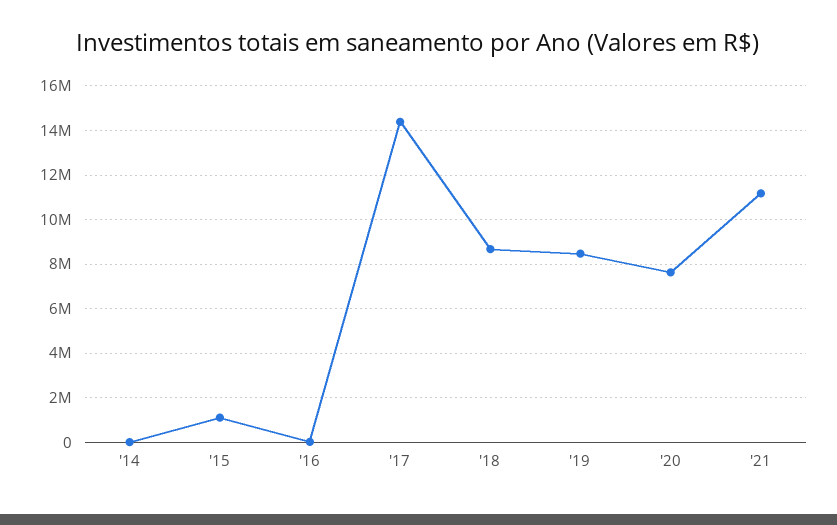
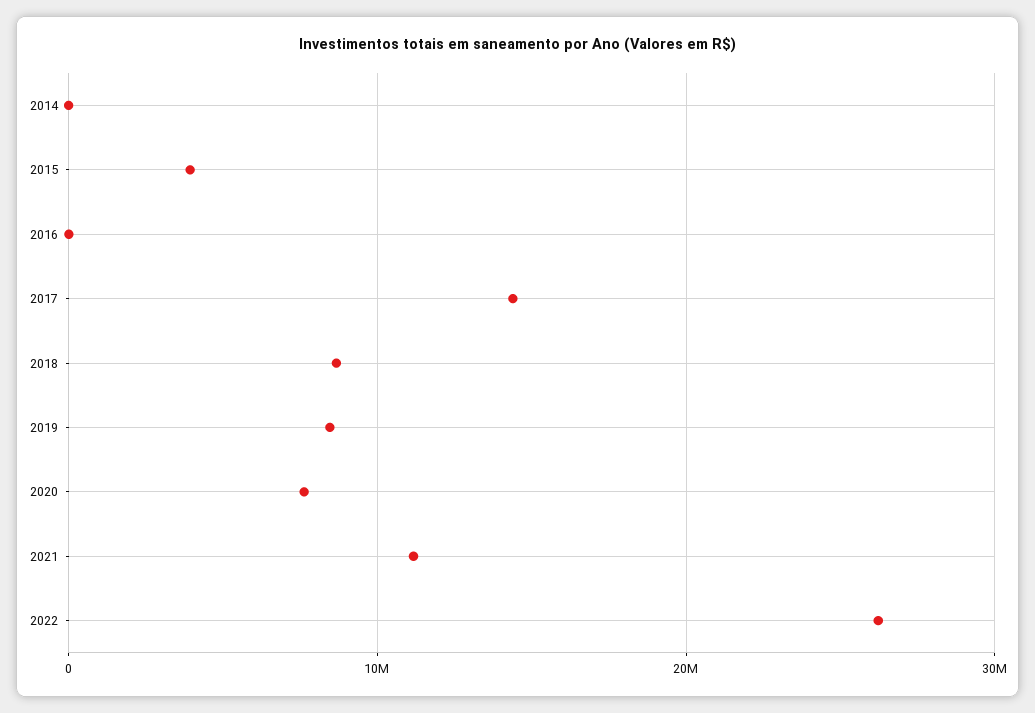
'15: 1000000 -> 4000000
2022: none -> 26000000

